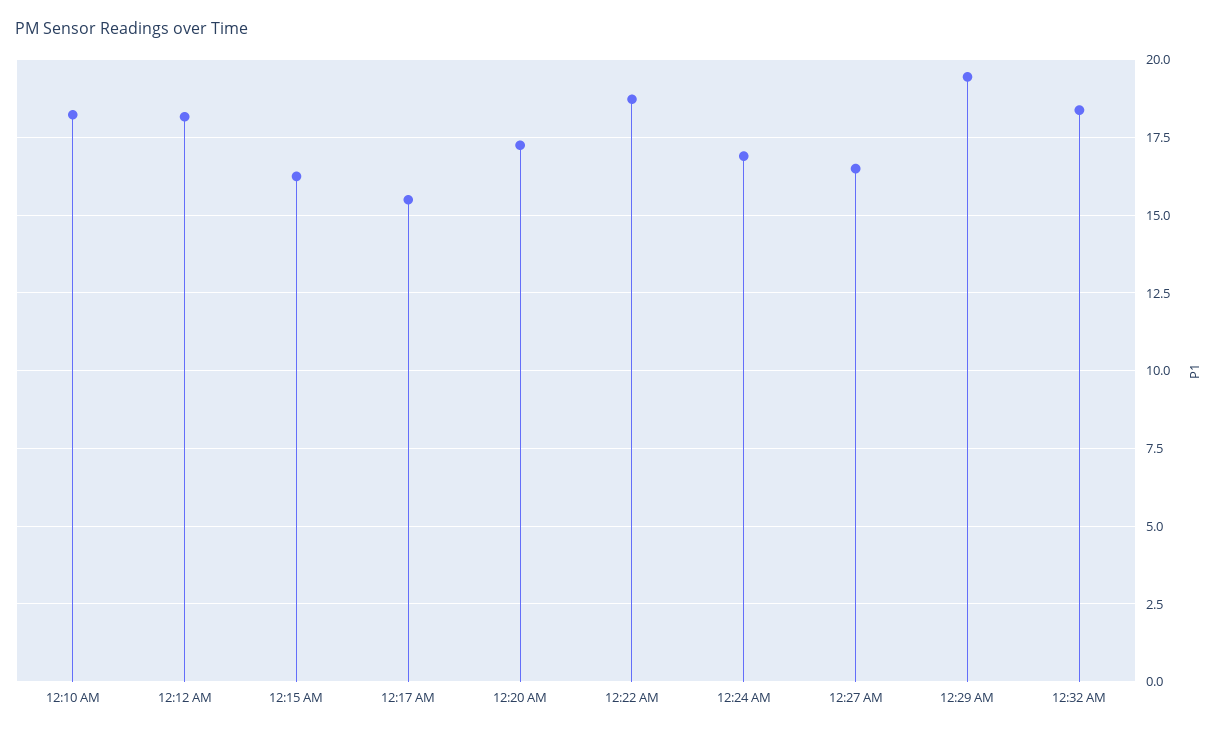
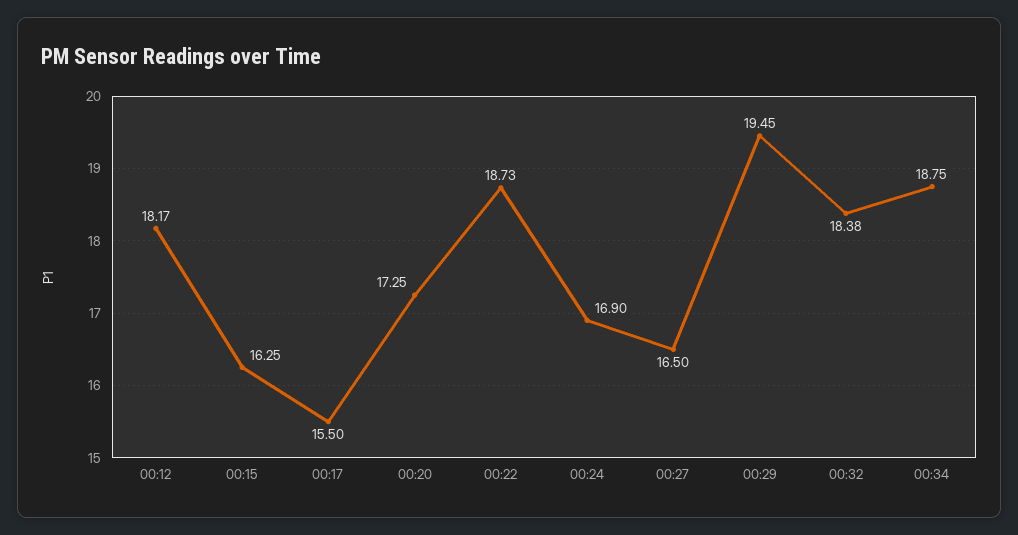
12:10 AM: 18.25 -> none
00:34: none -> 18.75

